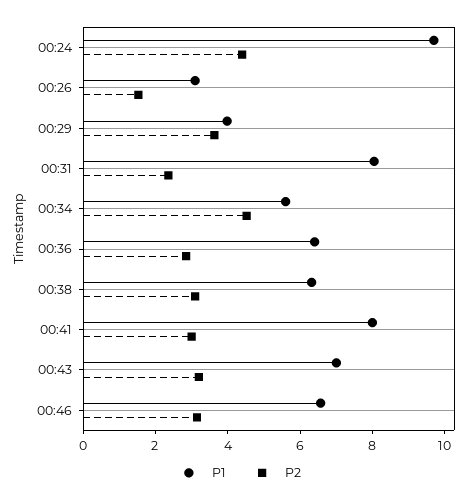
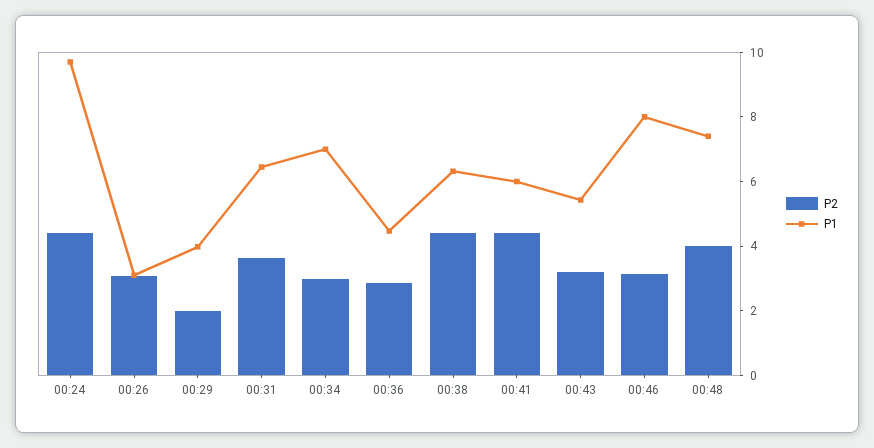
P2, 00:26: 1.5 -> 3
P2, 00:29: 3.5 -> 2
P1, 00:31: 8 -> 6.5
P2, 00:31: 2.5 -> 3.5
P1, 00:34: 5.5 -> 7
P2, 00:34: 4.5 -> 3
P1, 00:36: 6.5 -> 4.5
P2, 00:38: 3 -> 4.5
P1, 00:41: 8 -> 6
P2, 00:41: 3 -> 4.5
P1, 00:43: 7 -> 5.5
P1, 00:46: 6.5 -> 8
P2, 00:48: none -> 4
P1, 00:48: none -> 7.5

